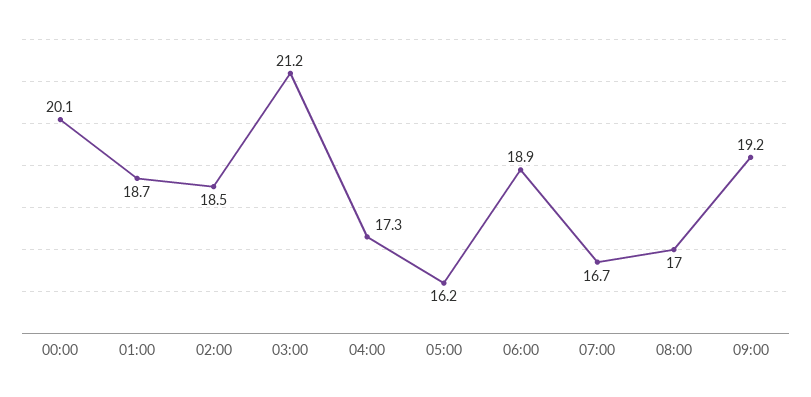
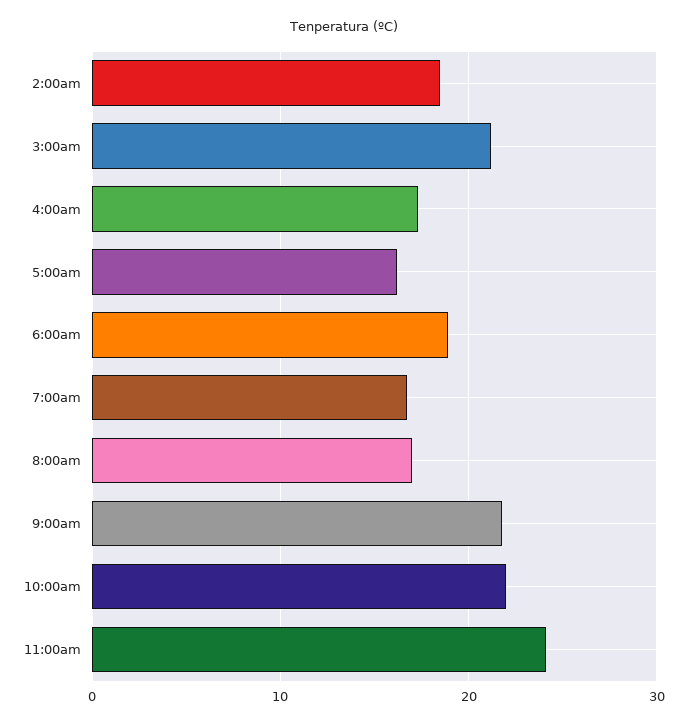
00:00: 20.1 -> none
01:00: 18.7 -> none
09:00: 19.2 -> 22
10:00am: none -> 22
11:00am: none -> 24

